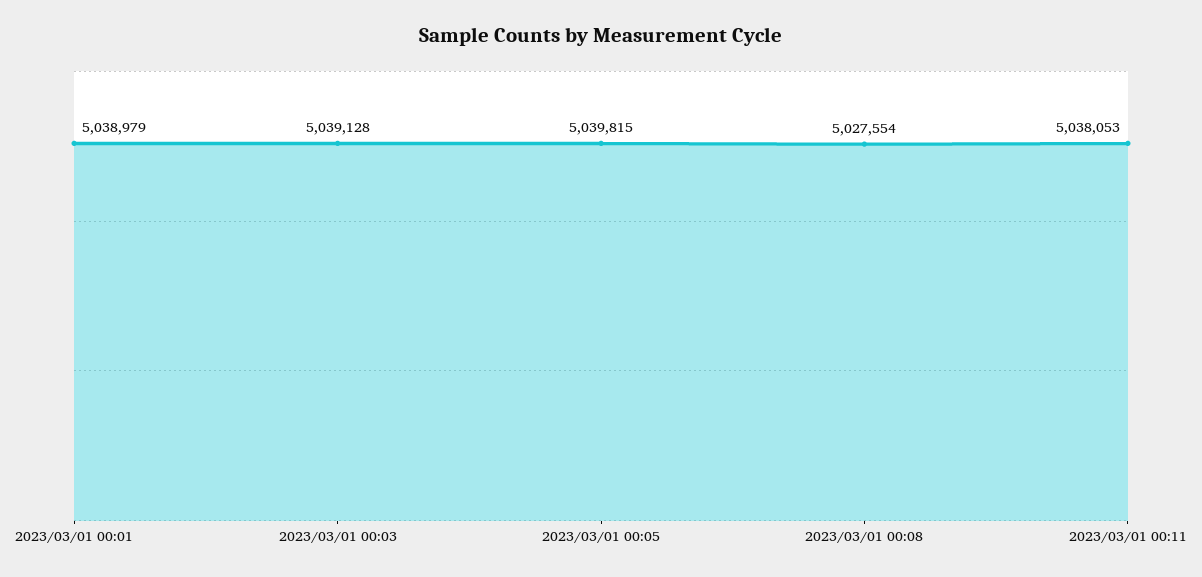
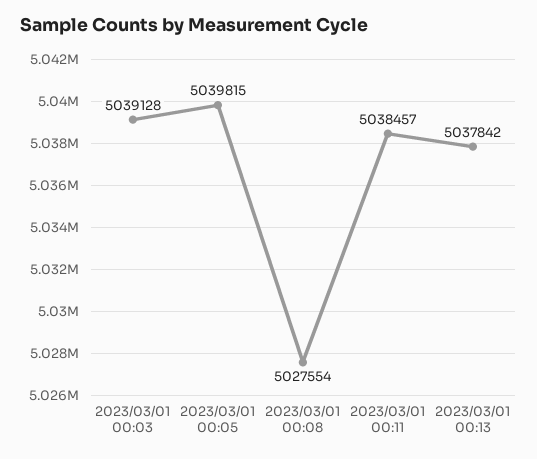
2023/03/01 00:01: 5038979 -> none
2023/03/01 00:11: 5038053 -> 5038457
2023/03/01 00:13: none -> 5037842

